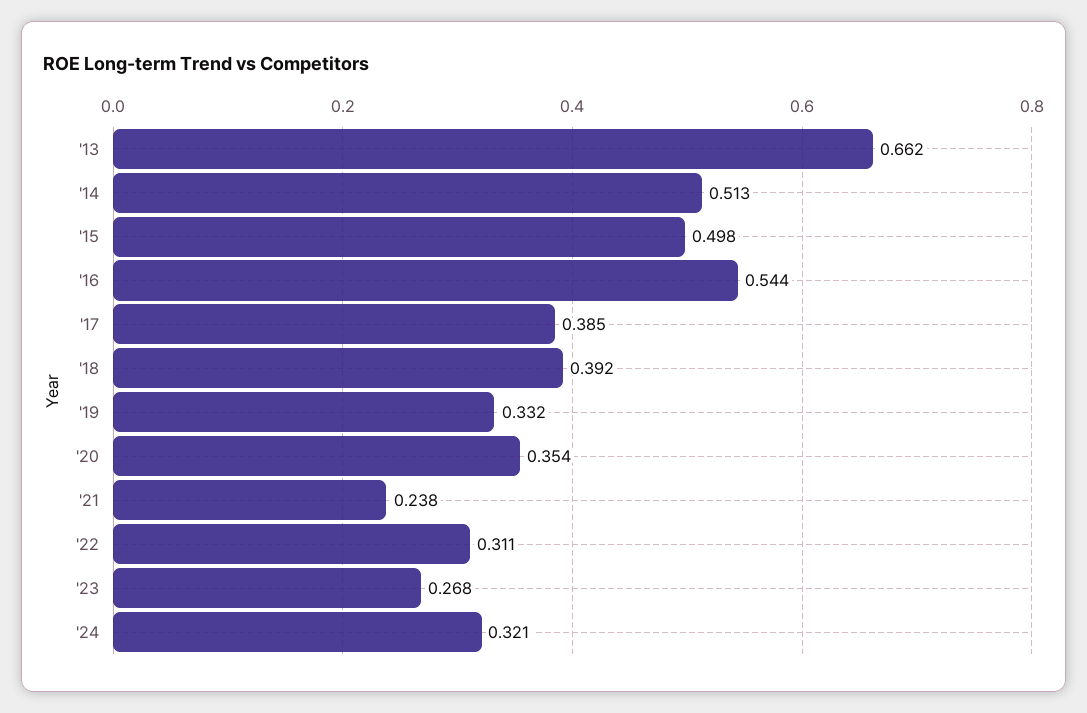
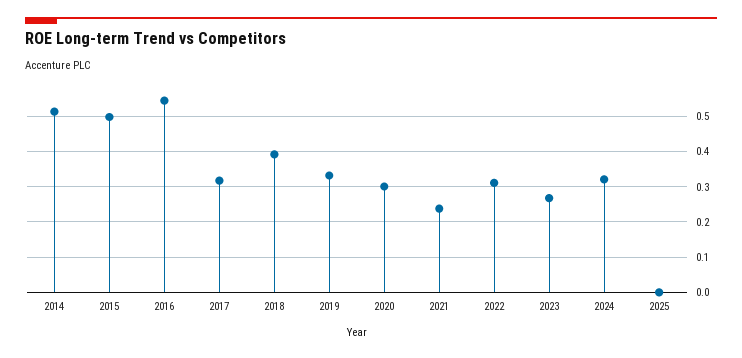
'13: 0.662 -> none
'17: 0.385 -> 0.32
'20: 0.354 -> 0.3
2025: none -> 0

